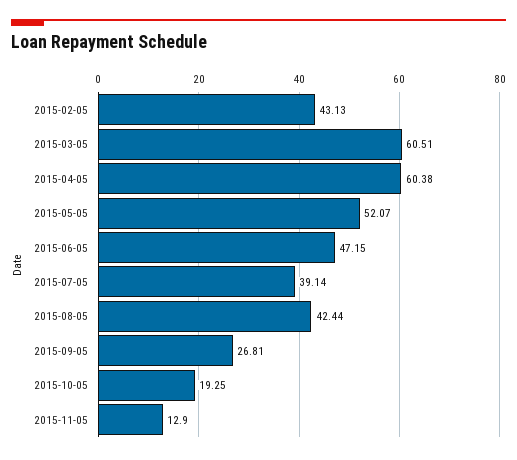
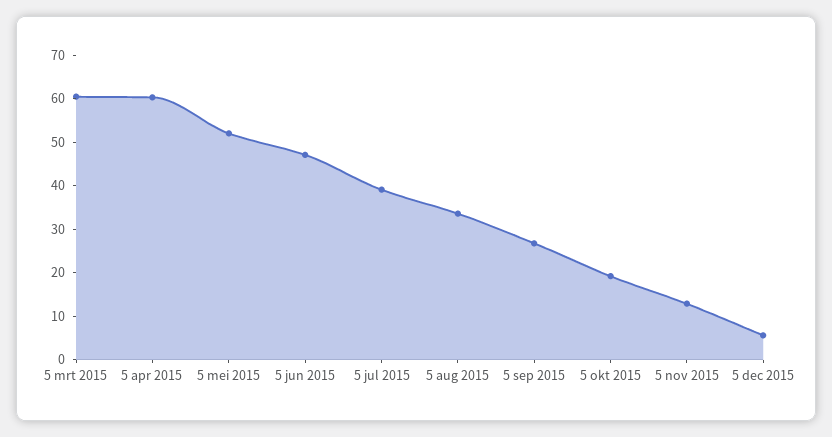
2015-02-05: 43.13 -> none
2015-08-05: 42.44 -> 34
5 dec 2015: none -> 6

